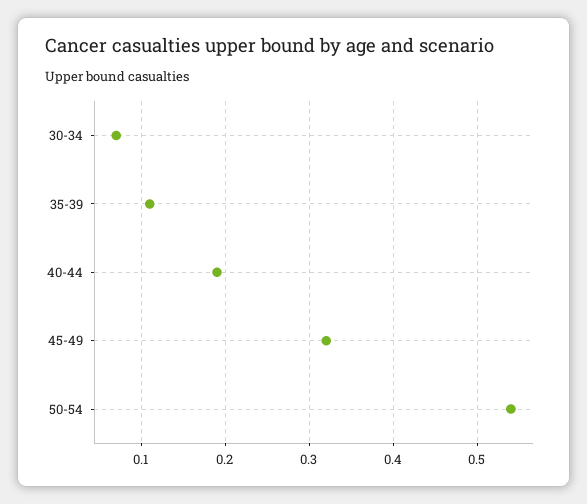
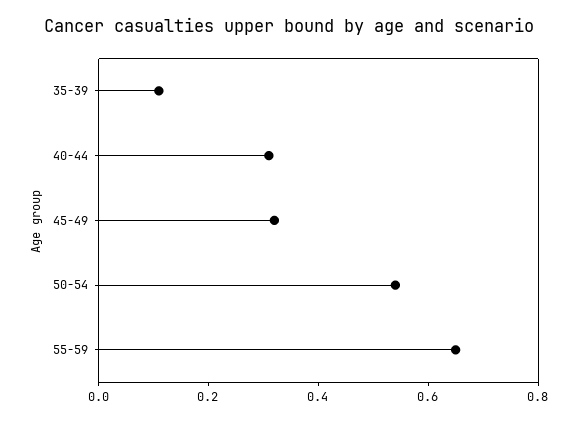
30-34: 0.07 -> none
40-44: 0.19 -> 0.3
55-59: none -> 0.65

